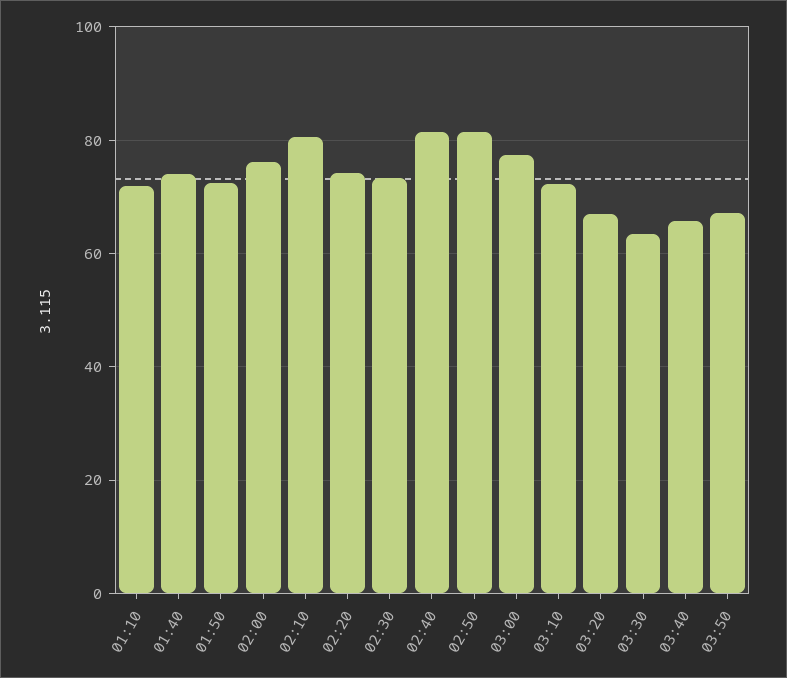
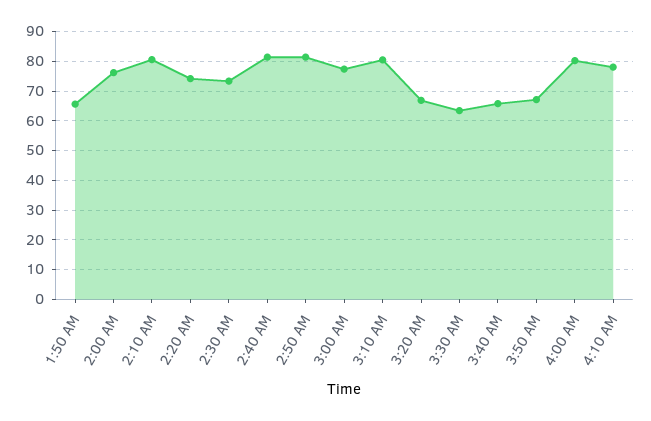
01:10: 72 -> none
01:40: 74 -> none
01:50: 72 -> 65
03:10: 72 -> 80
4:00 AM: none -> 80
4:10 AM: none -> 77.5

